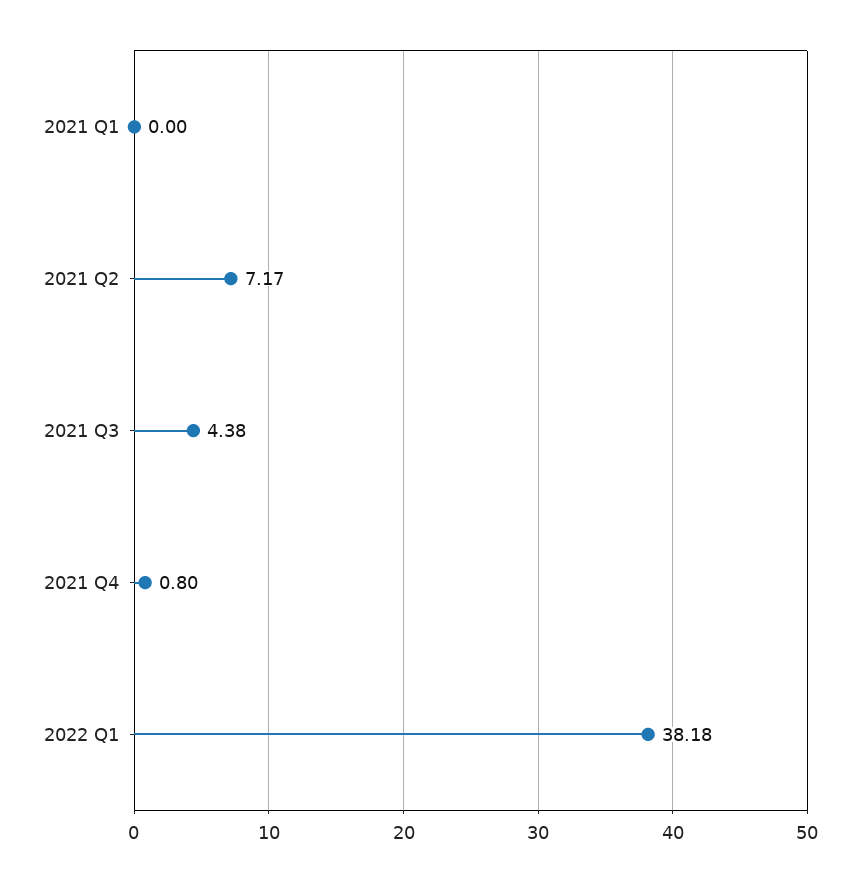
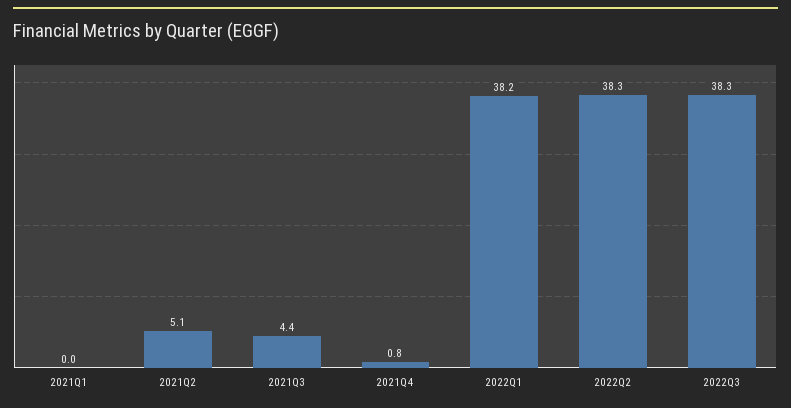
2021 Q2: 7.17 -> 5.1
2022Q2: none -> 38.3
2022Q3: none -> 38.3

